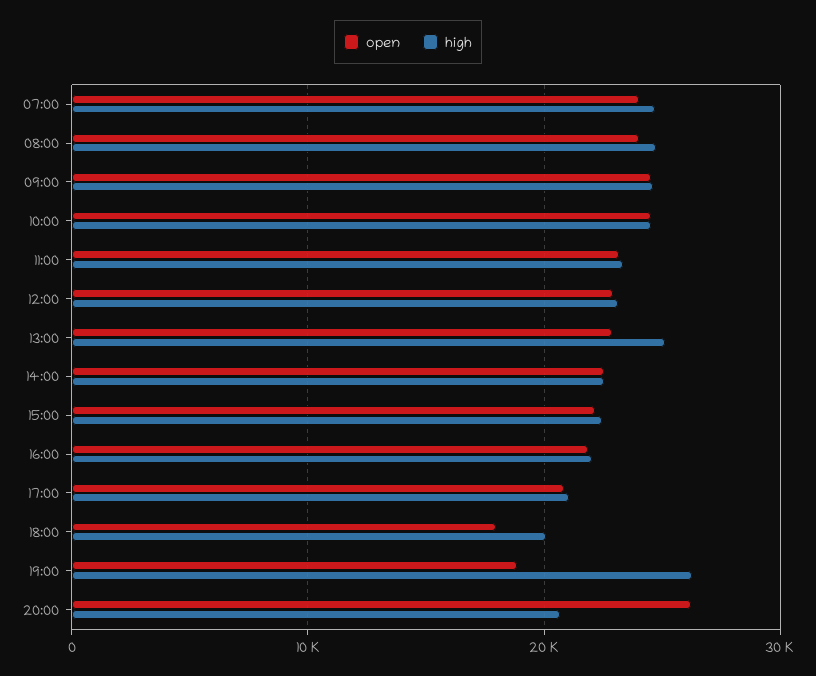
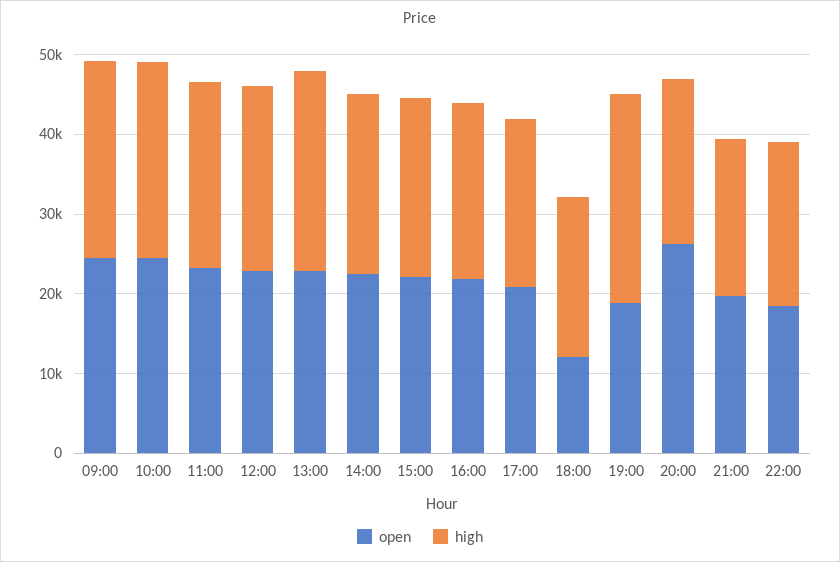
open, 07:00: 24000 -> none
high, 07:00: 25000 -> none
open, 08:00: 24000 -> none
high, 08:00: 25000 -> none
open, 18:00: 18000 -> 12000
open, 21:00: none -> 20000
high, 21:00: none -> 20000
open, 22:00: none -> 18000
high, 22:00: none -> 20000

